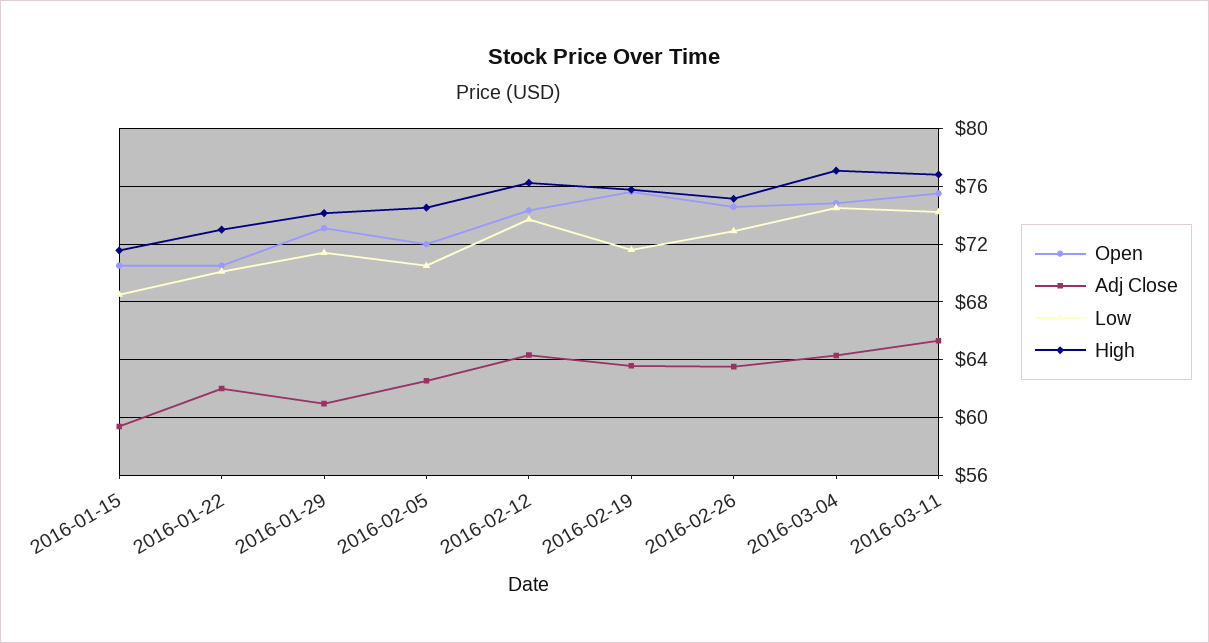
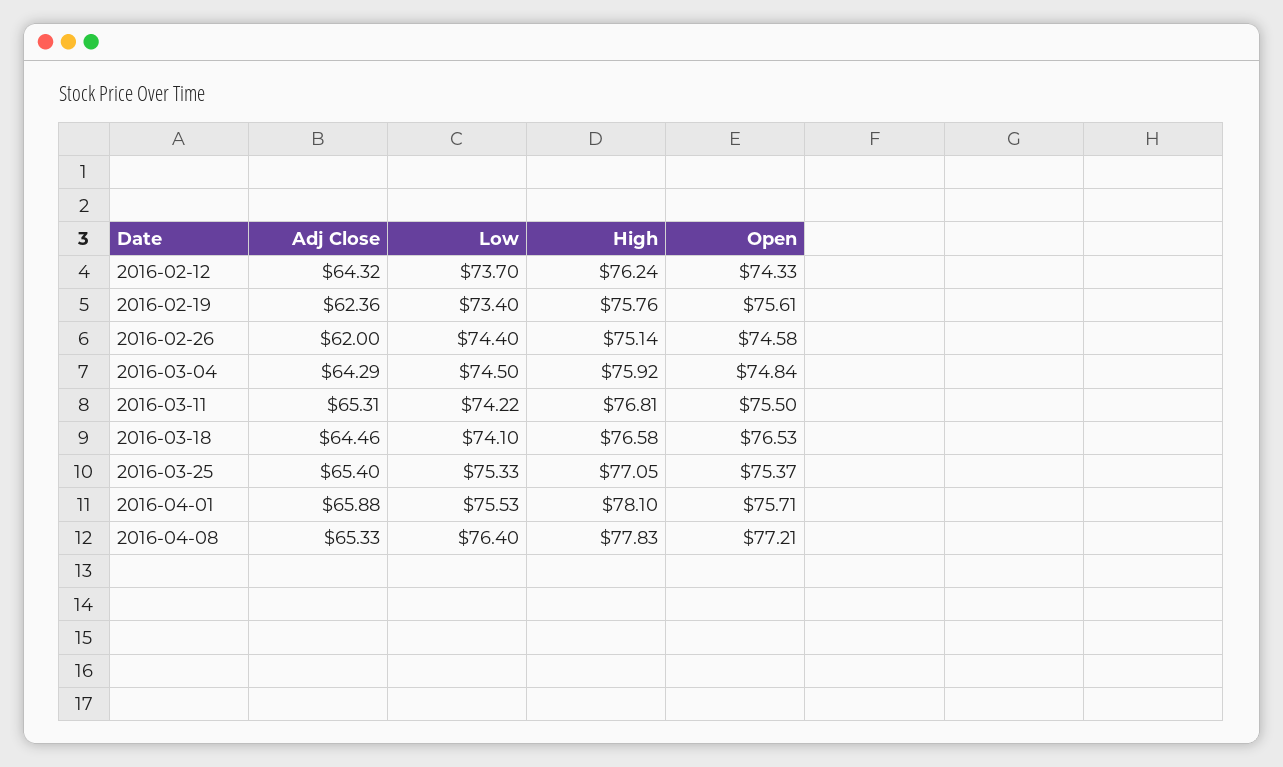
Open, 2016-01-15: 70.5 -> none
Adj Close, 2016-01-15: 59.5 -> none
Low, 2016-01-15: 68.5 -> none
High, 2016-01-15: 71.5 -> none
Open, 2016-01-22: 70.5 -> none
Adj Close, 2016-01-22: 62 -> none
Low, 2016-01-22: 70 -> none
High, 2016-01-22: 73 -> none
Open, 2016-01-29: 73 -> none
Adj Close, 2016-01-29: 61 -> none
Low, 2016-01-29: 71.5 -> none
High, 2016-01-29: 74 -> none
Open, 2016-02-05: 72 -> none
Adj Close, 2016-02-05: 62.5 -> none
Low, 2016-02-05: 70.5 -> none
High, 2016-02-05: 74.5 -> none
Adj Close, 2016-02-19: 63.5 -> 62.36
Low, 2016-02-19: 71.5 -> 73.4
Adj Close, 2016-02-26: 63.5 -> 62
Low, 2016-02-26: 73 -> 74.4
High, 2016-03-04: 77 -> 75.92
Adj Close, 2016-03-18: none -> 64.46
Low, 2016-03-18: none -> 74.1
High, 2016-03-18: none -> 76.58
Open, 2016-03-18: none -> 76.53
Adj Close, 2016-03-25: none -> 65.4
Low, 2016-03-25: none -> 75.33
High, 2016-03-25: none -> 77.05
Open, 2016-03-25: none -> 75.37
Adj Close, 2016-04-01: none -> 65.88
Low, 2016-04-01: none -> 75.53
High, 2016-04-01: none -> 78.1
Open, 2016-04-01: none -> 75.71
Adj Close, 2016-04-08: none -> 65.33
Low, 2016-04-08: none -> 76.4
High, 2016-04-08: none -> 77.83
Open, 2016-04-08: none -> 77.21

